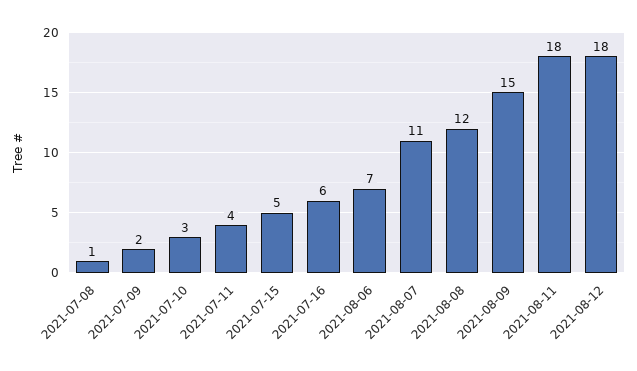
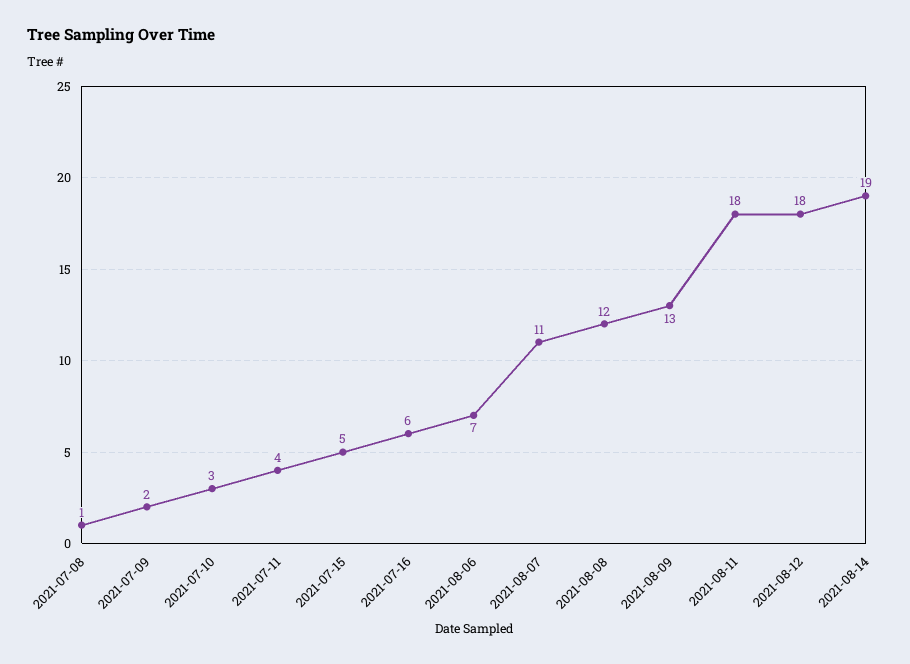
2021-08-09: 15 -> 13
2021-08-14: none -> 19

